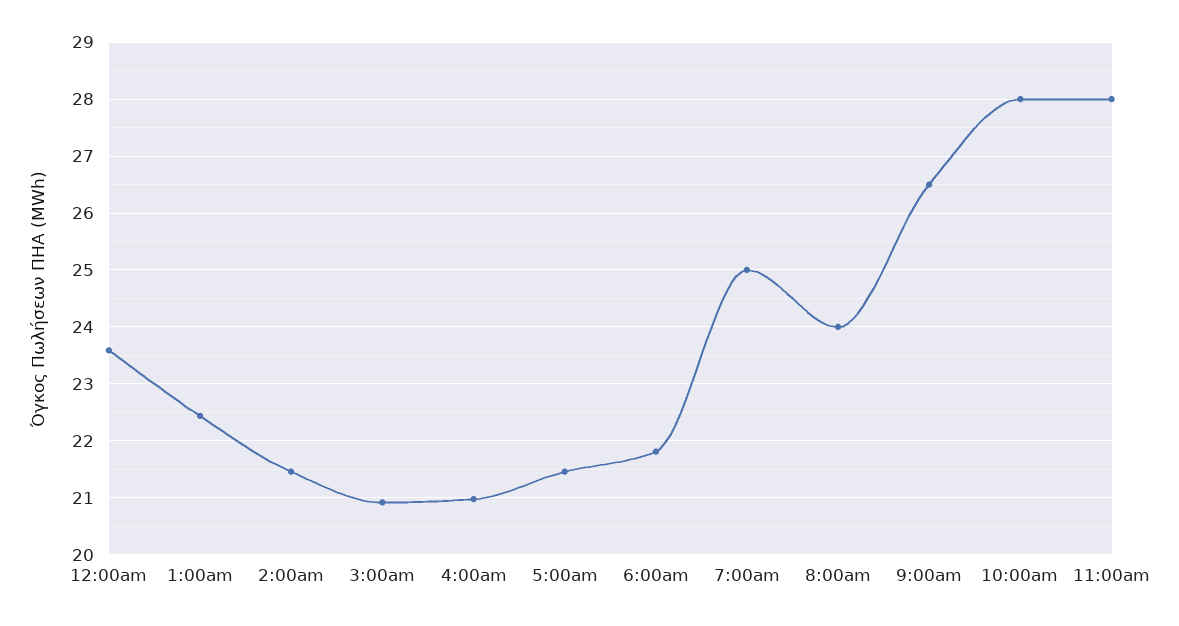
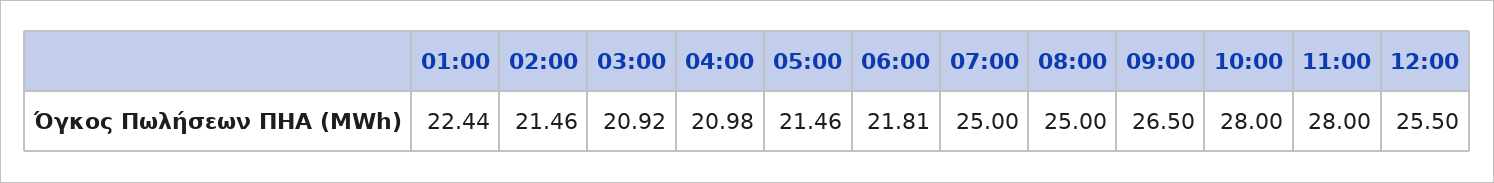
12:00am: 23.6 -> none
8:00am: 24 -> 25
12:00: none -> 25.5

